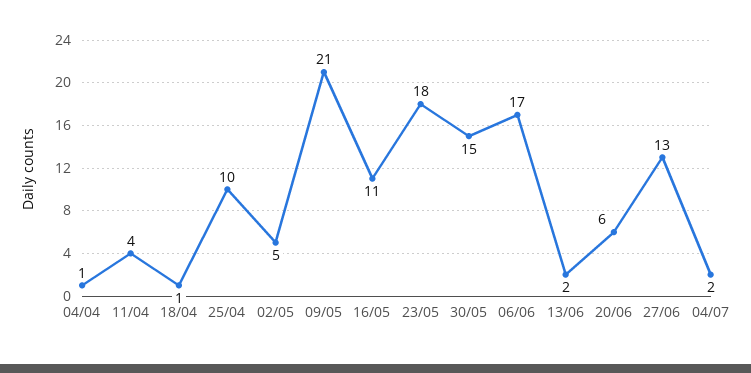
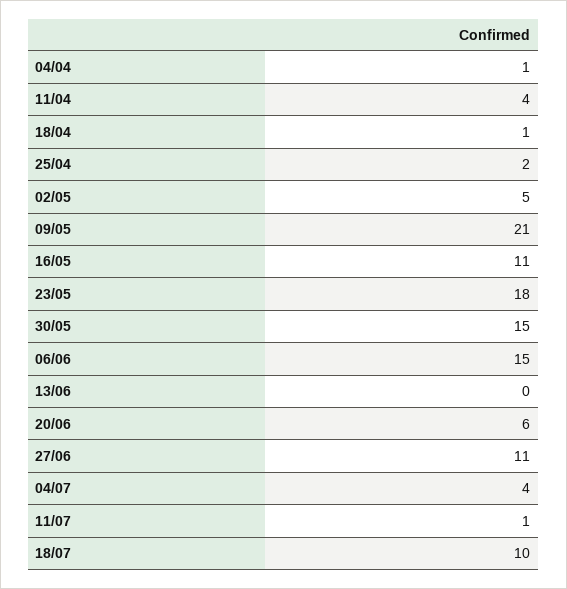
25/04: 10 -> 2
06/06: 17 -> 15
13/06: 2 -> 0
27/06: 13 -> 11
04/07: 2 -> 4
11/07: none -> 1
18/07: none -> 10

